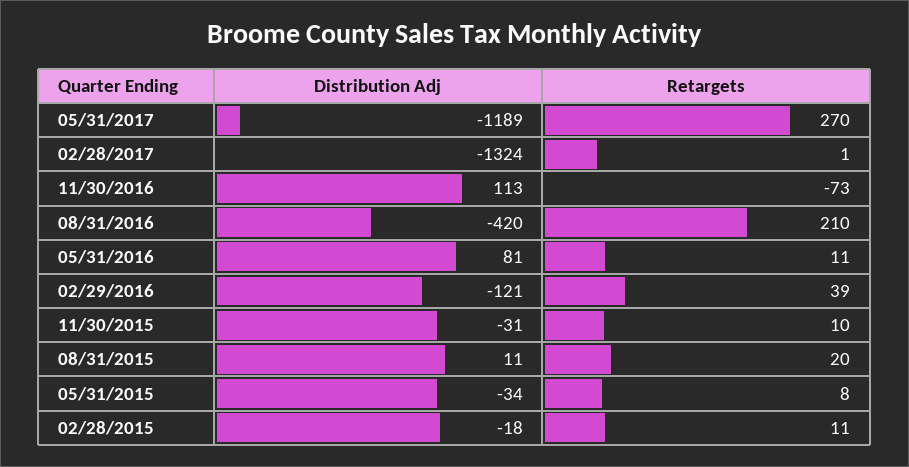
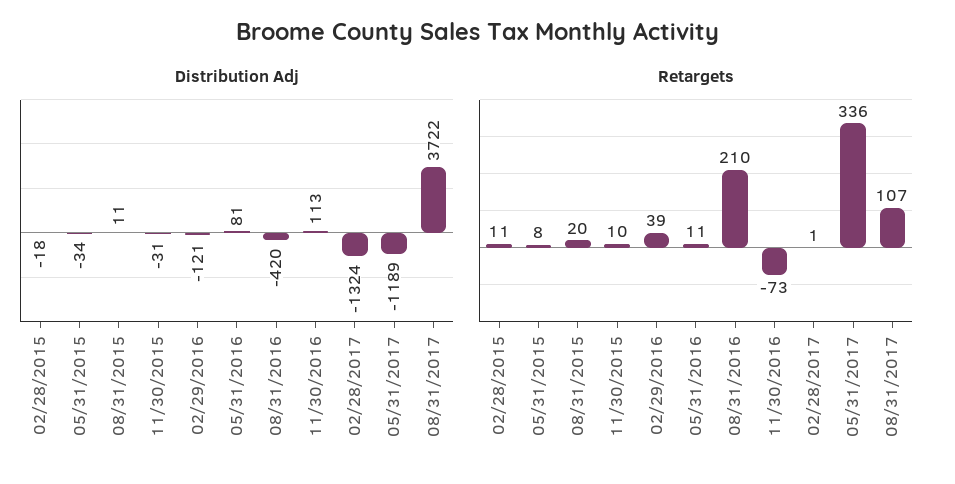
Retargets, 05/31/2017: 270 -> 336
Distribution Adj, 08/31/2017: none -> 3722
Retargets, 08/31/2017: none -> 107

